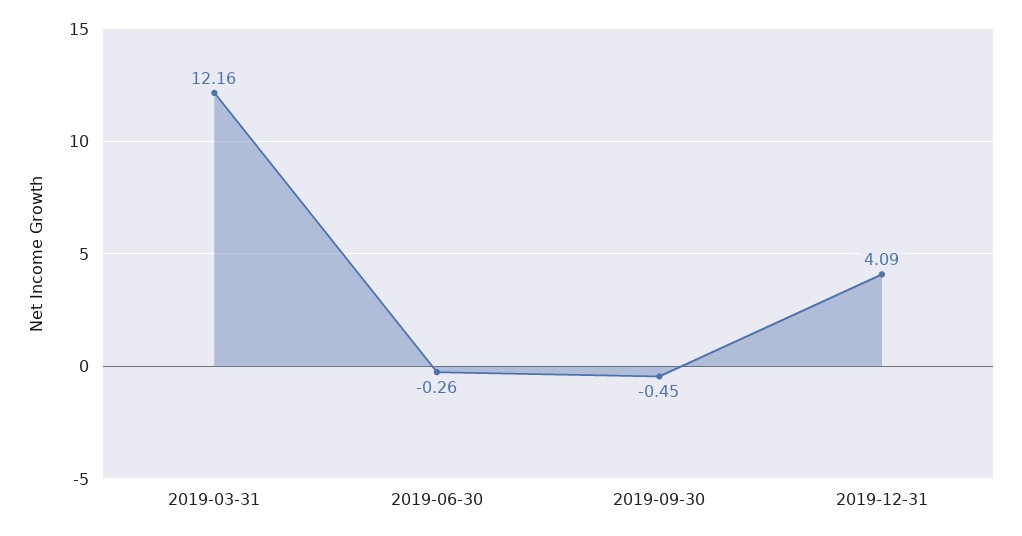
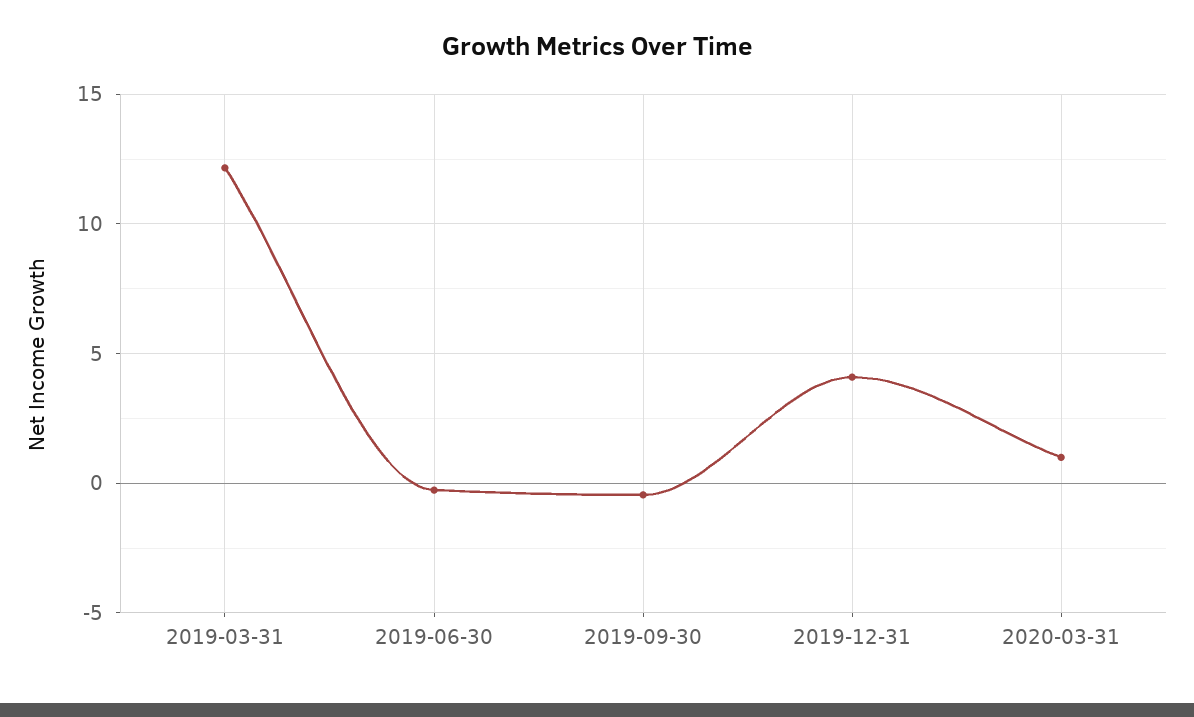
2020-03-31: none -> 1

